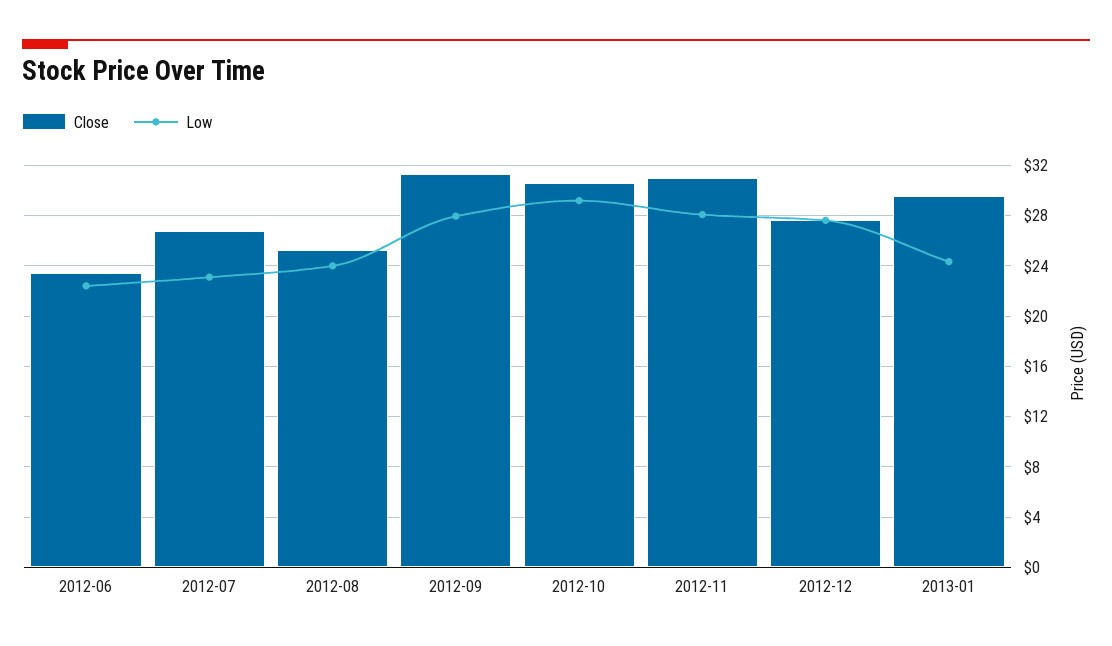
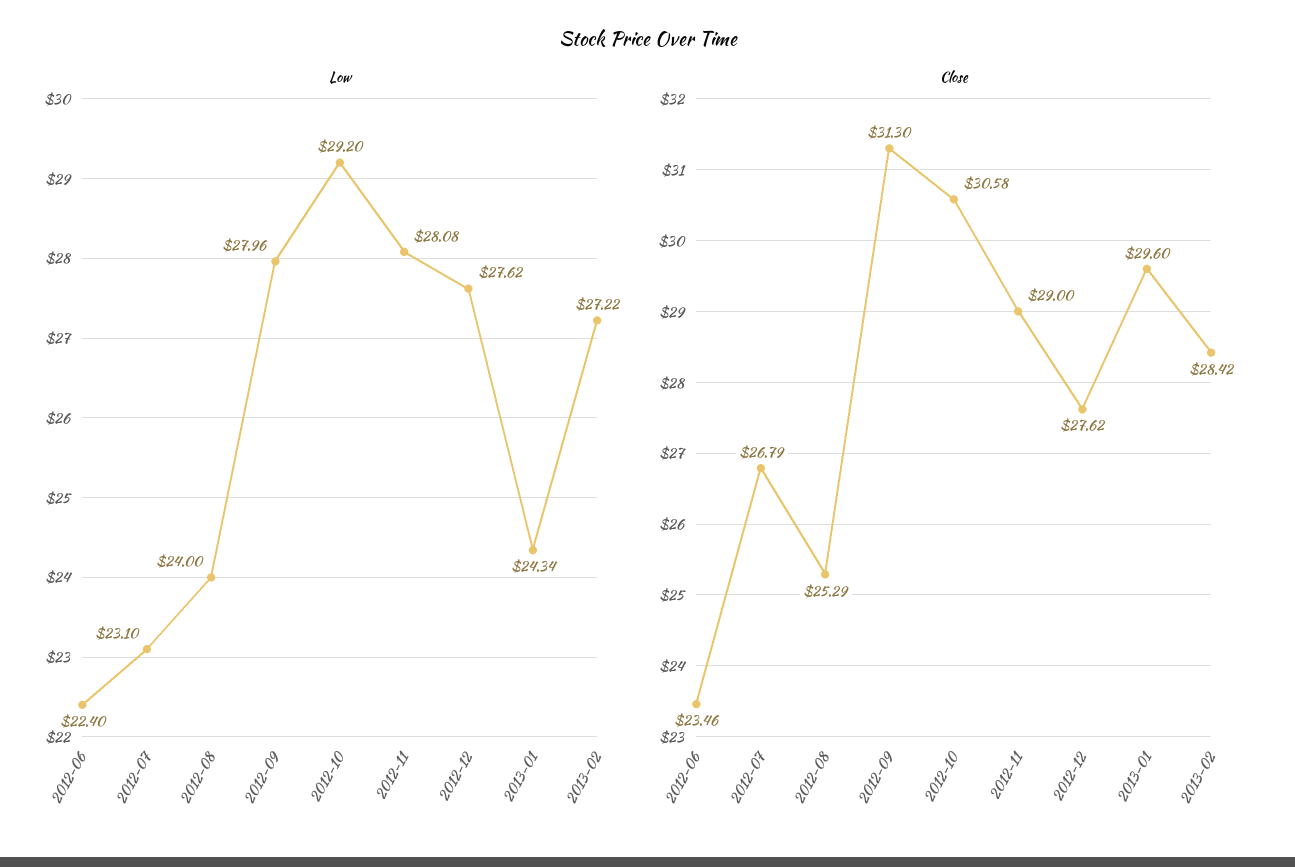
Close, 2012-11: 31 -> 29
Low, 2013-02: none -> 27.22
Close, 2013-02: none -> 28.42

